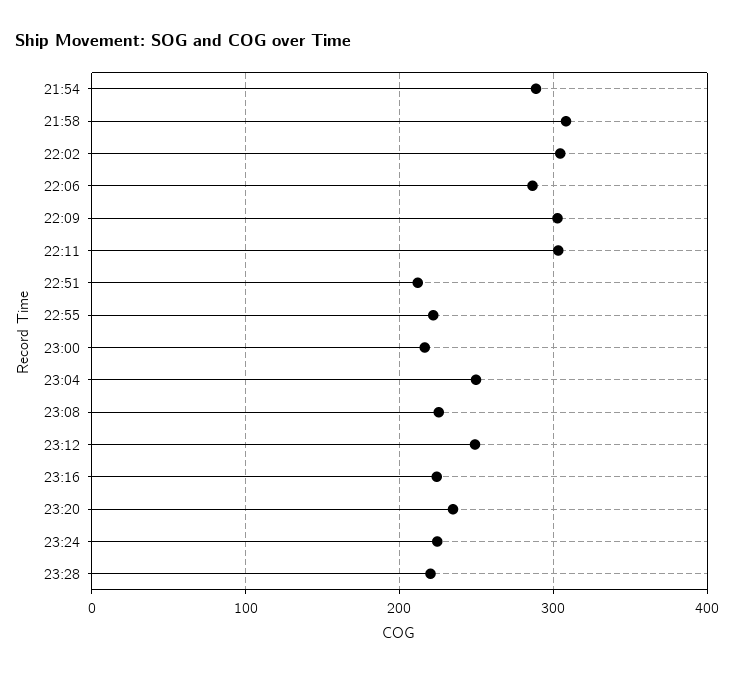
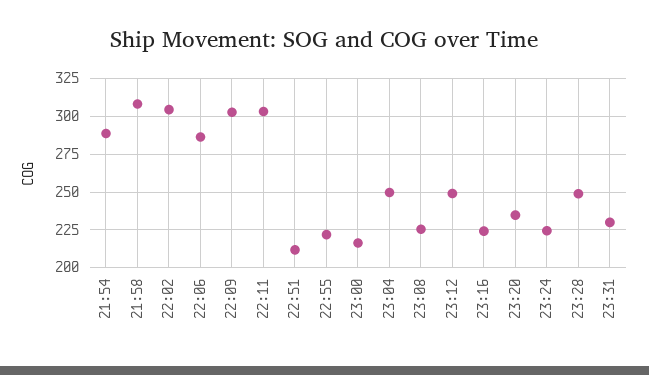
23:28: 220 -> 250
23:31: none -> 230

